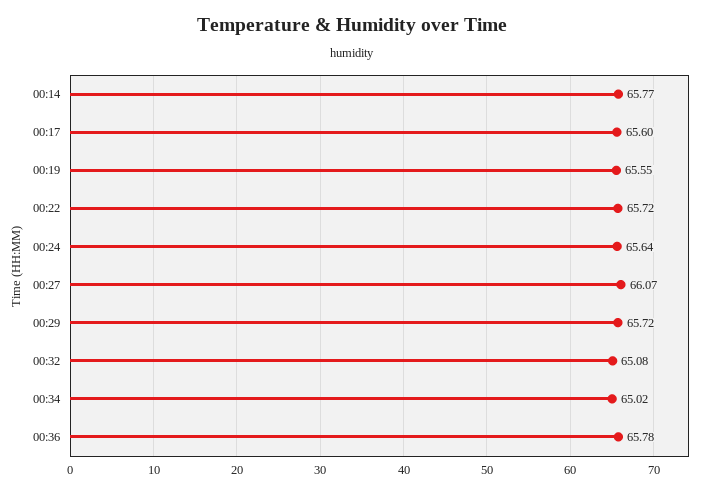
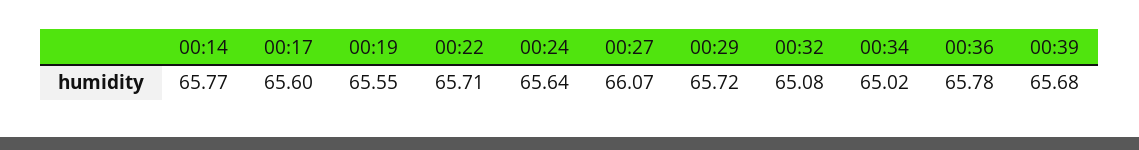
00:22: 65.72 -> 65.71
00:39: none -> 65.68

